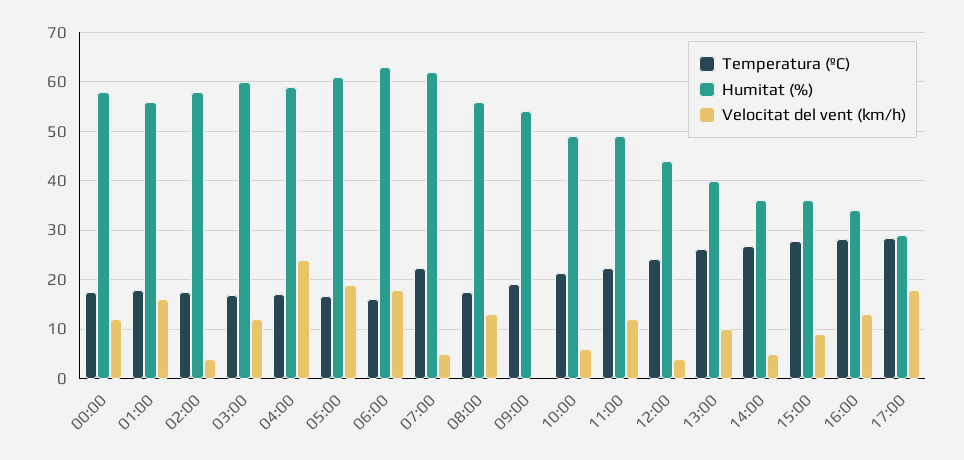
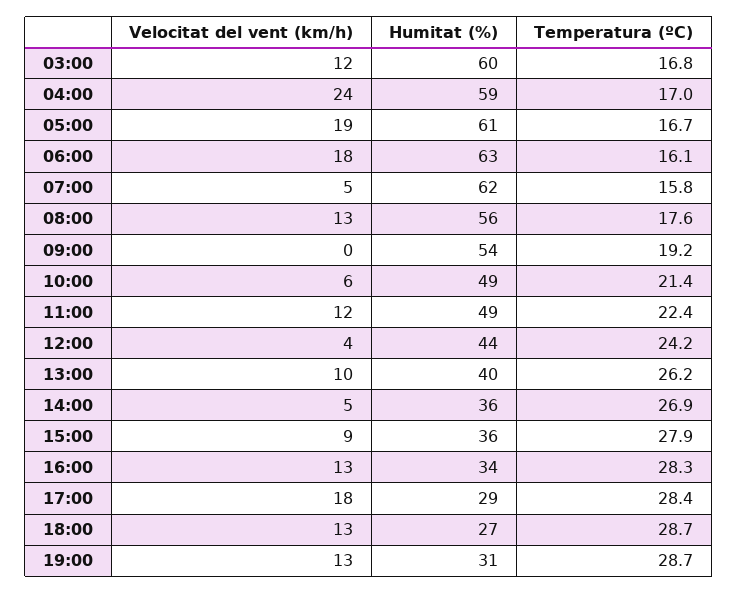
Temperatura (ºC), 00:00: 18 -> none
Humitat (%), 00:00: 58 -> none
Velocitat del vent (km/h), 00:00: 12 -> none
Temperatura (ºC), 01:00: 18 -> none
Humitat (%), 01:00: 56 -> none
Velocitat del vent (km/h), 01:00: 16 -> none
Temperatura (ºC), 02:00: 18 -> none
Humitat (%), 02:00: 58 -> none
Velocitat del vent (km/h), 02:00: 4 -> none
Temperatura (ºC), 07:00: 22 -> 15.8
Velocitat del vent (km/h), 18:00: none -> 13
Humitat (%), 18:00: none -> 27
Temperatura (ºC), 18:00: none -> 28.7
Velocitat del vent (km/h), 19:00: none -> 13
Humitat (%), 19:00: none -> 31
Temperatura (ºC), 19:00: none -> 28.7

